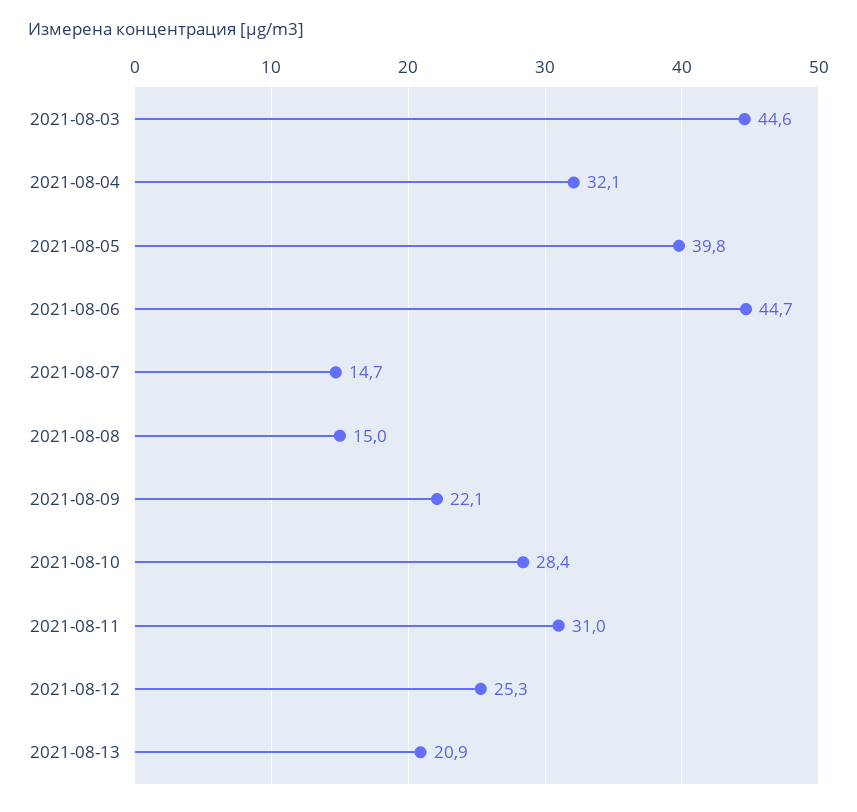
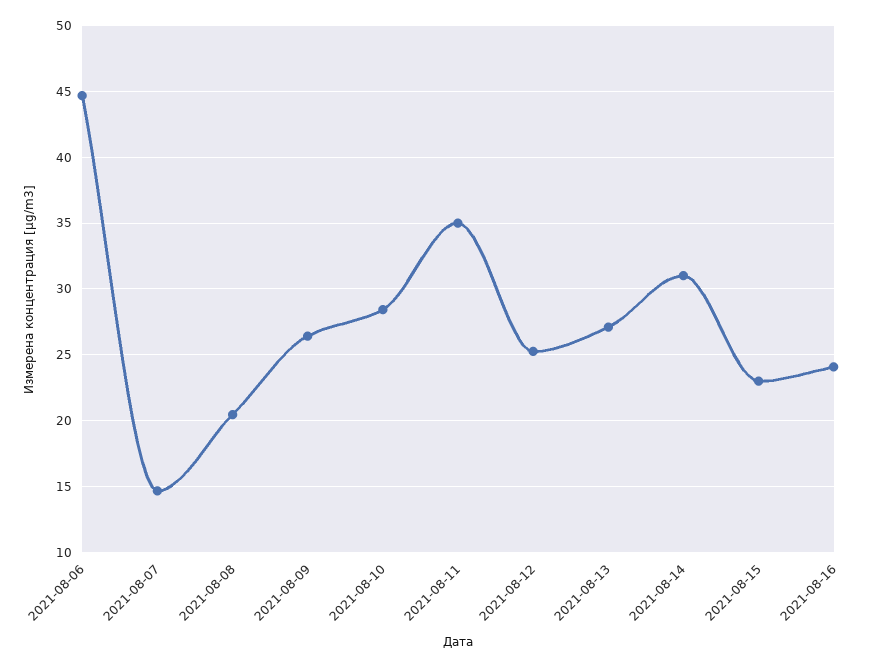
2021-08-03: 44.6 -> none
2021-08-04: 32.1 -> none
2021-08-05: 39.8 -> none
2021-08-08: 15 -> 20.5
2021-08-09: 22.1 -> 26.5
2021-08-11: 31 -> 35
2021-08-13: 20.9 -> 27
2021-08-14: none -> 31
2021-08-15: none -> 23
2021-08-16: none -> 24

